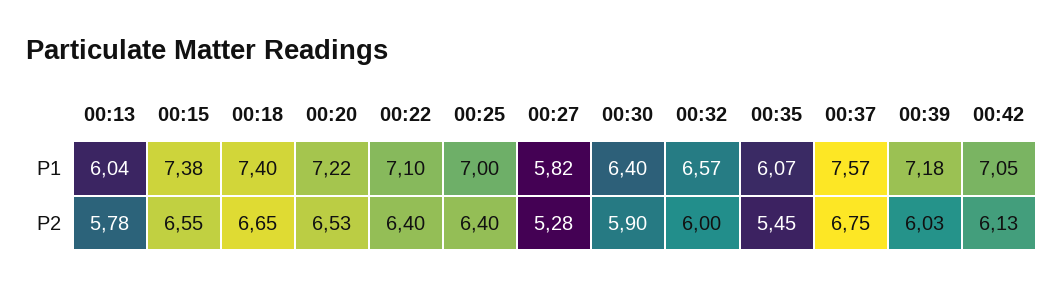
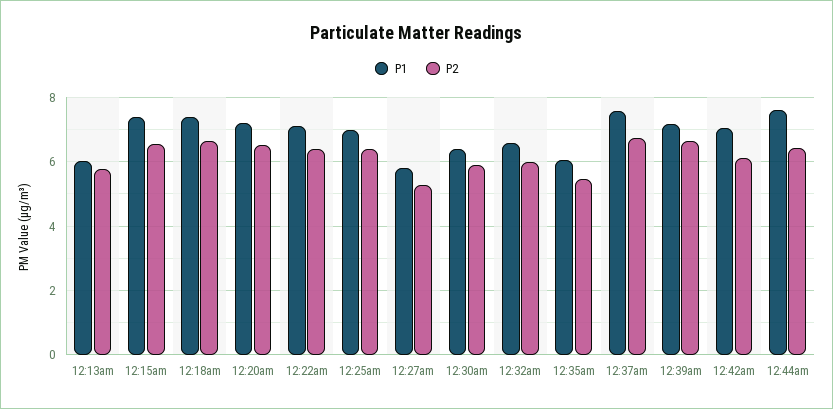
P2, 00:39: 6.03 -> 6.6
P1, 12:44am: none -> 7.6
P2, 12:44am: none -> 6.4

